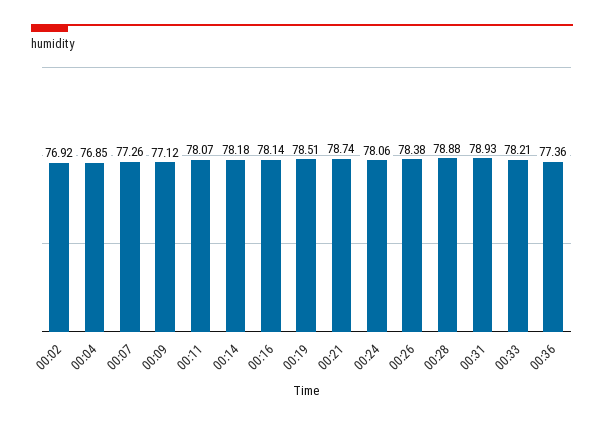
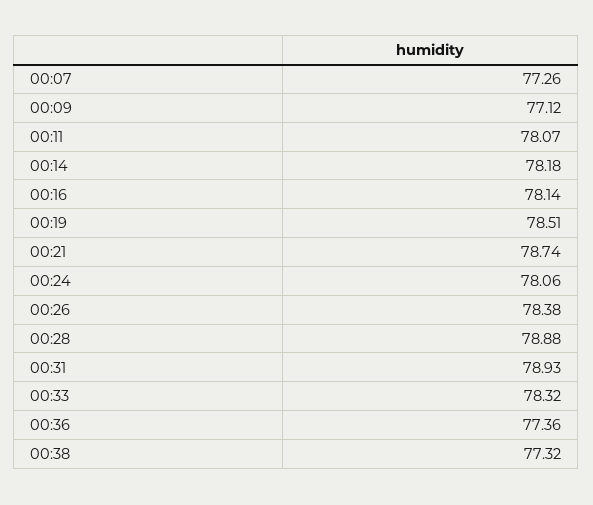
00:02: 76.92 -> none
00:04: 76.85 -> none
00:33: 78.21 -> 78.32
00:38: none -> 77.32

